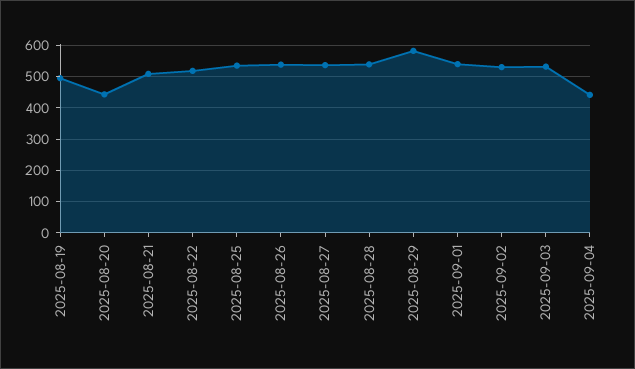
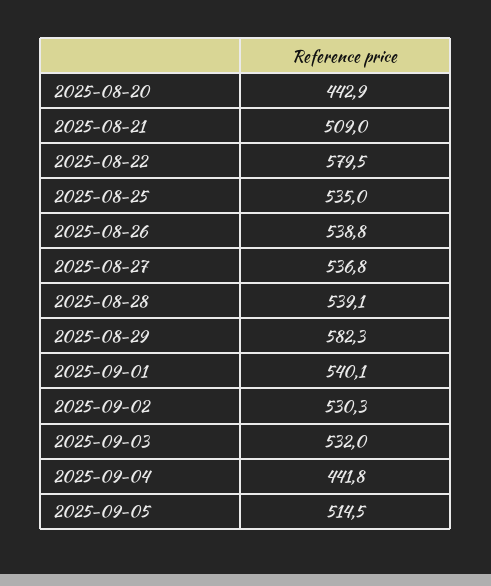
2025-08-19: 500 -> none
2025-08-22: 520 -> 579.5
2025-09-05: none -> 514.5

